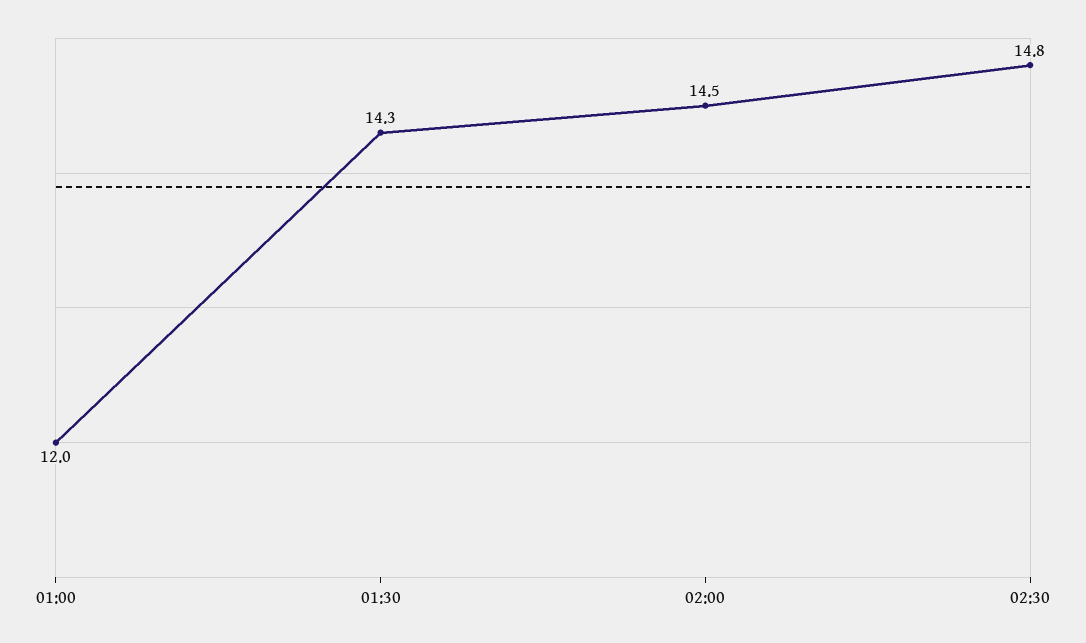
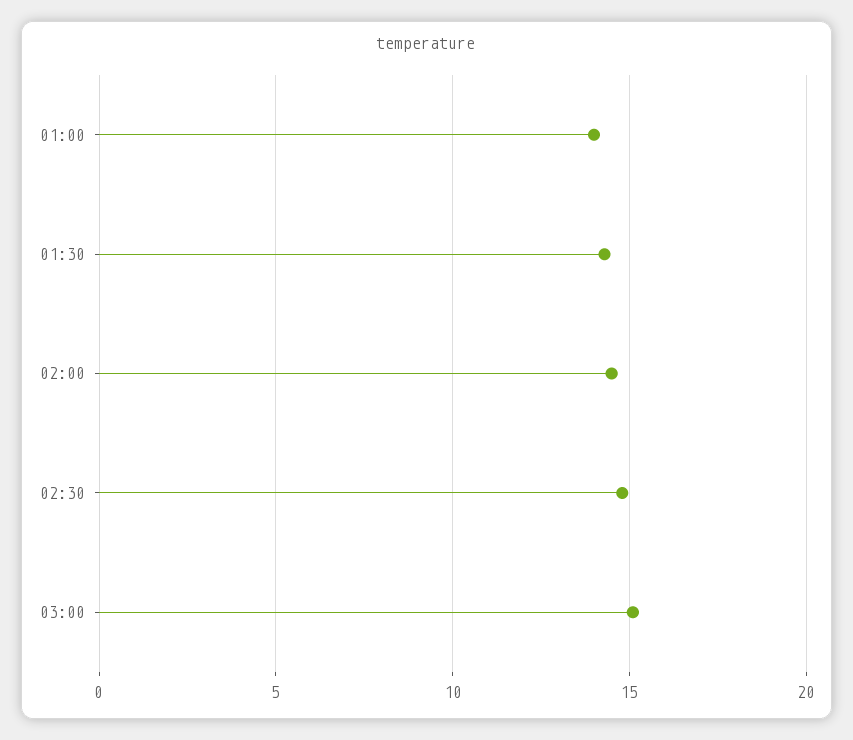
01:00: 12 -> 14
03:00: none -> 15

